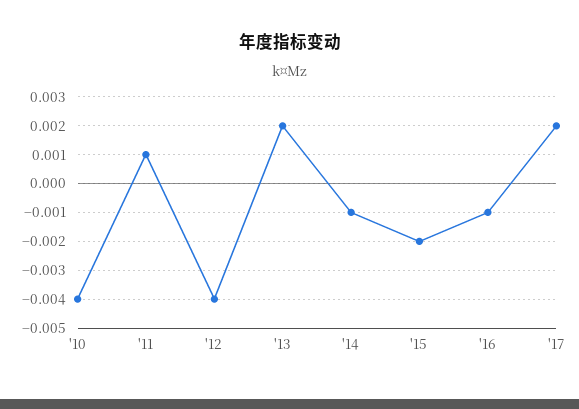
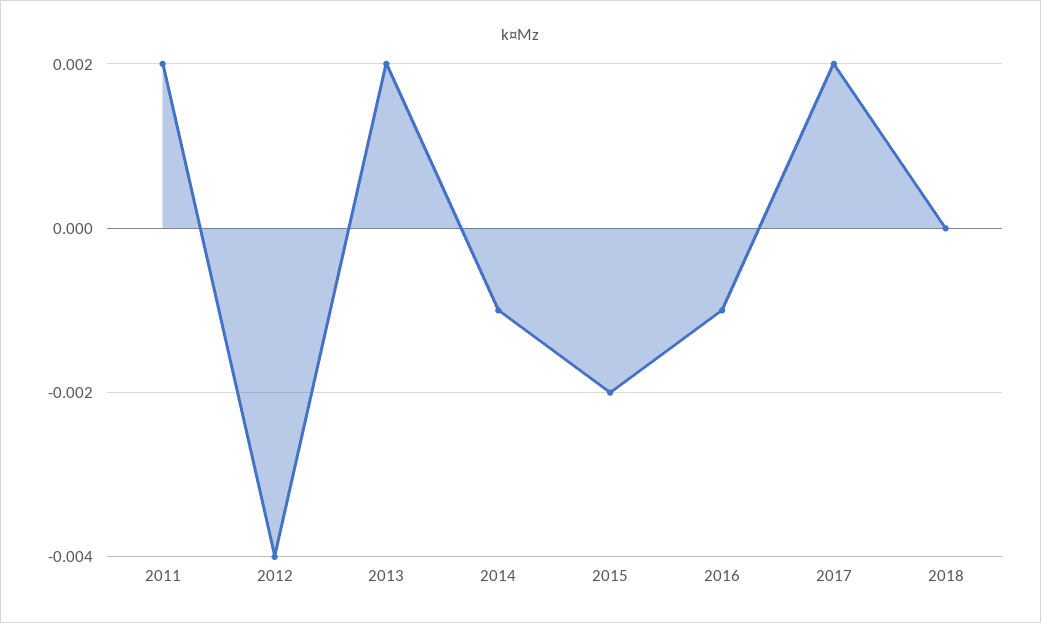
'10: -0.004 -> none
'11: 0.001 -> 0.002
2018: none -> 0

